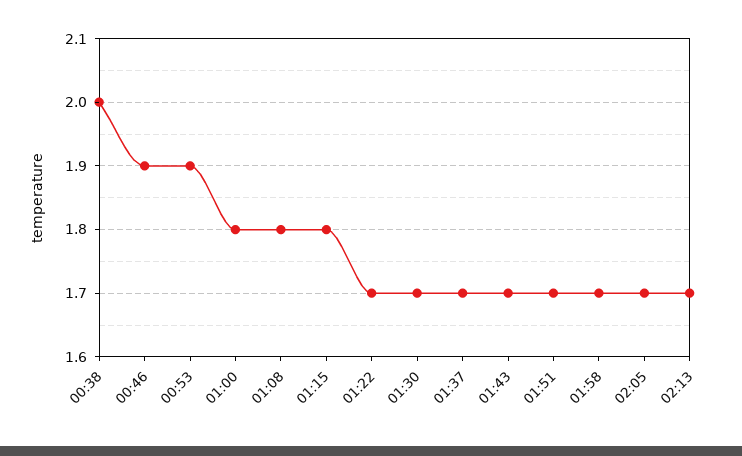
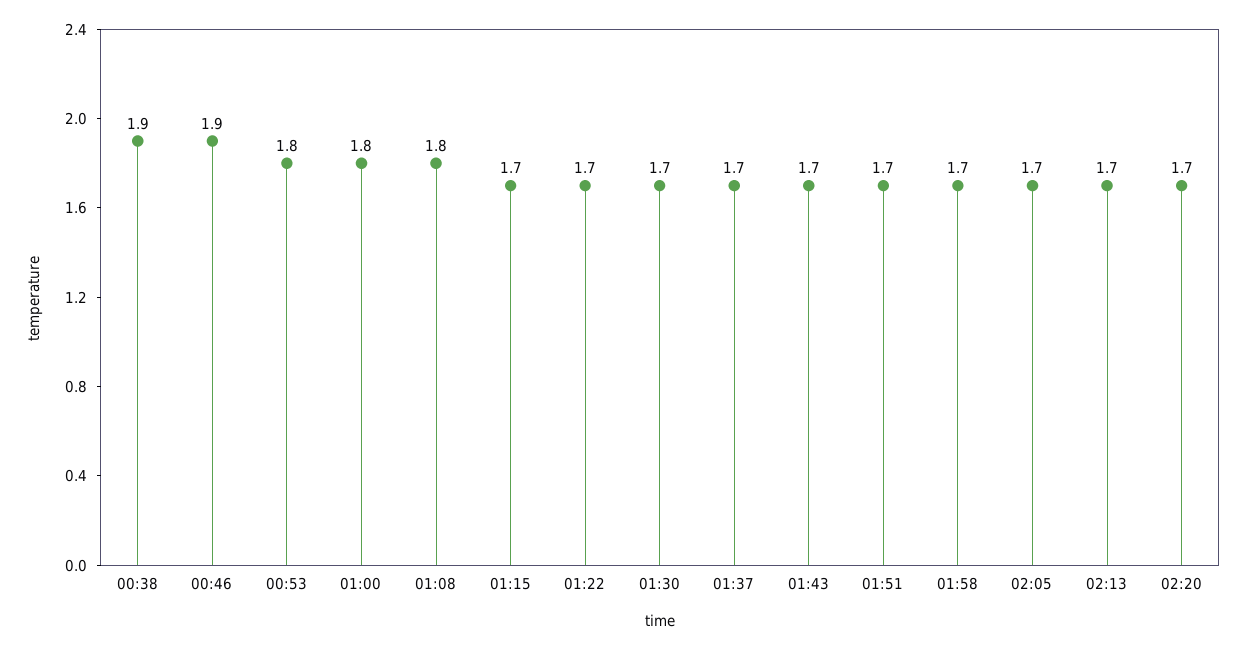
00:38: 2 -> 1.9
00:53: 1.9 -> 1.8
01:15: 1.8 -> 1.7
02:20: none -> 1.7

